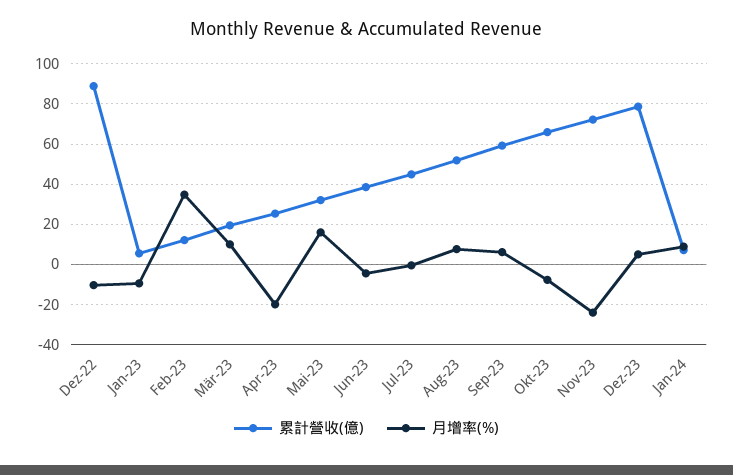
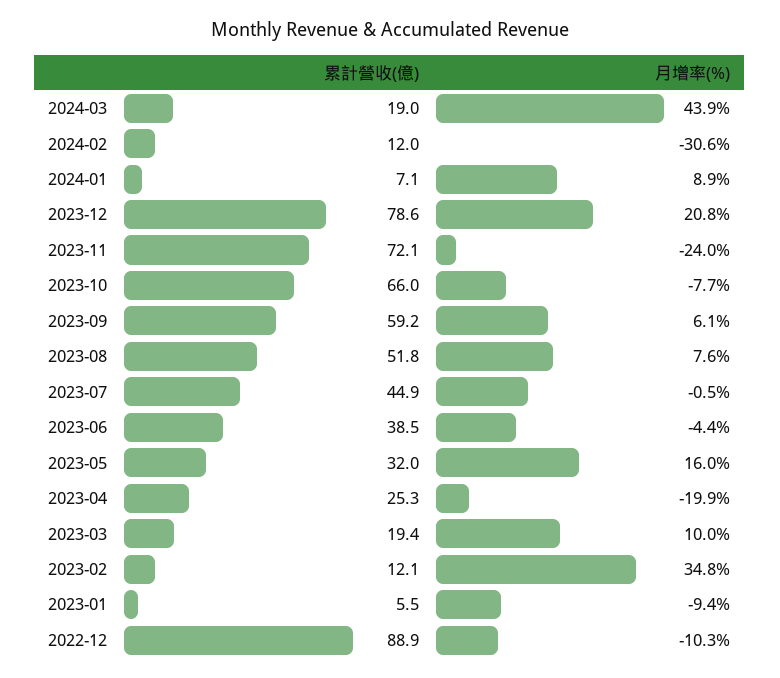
月增率(%), Dez-23: 5 -> 20.8
累計營收(億), 2024-03: none -> 19
月增率(%), 2024-03: none -> 43.9
累計營收(億), 2024-02: none -> 12
月增率(%), 2024-02: none -> -30.6

